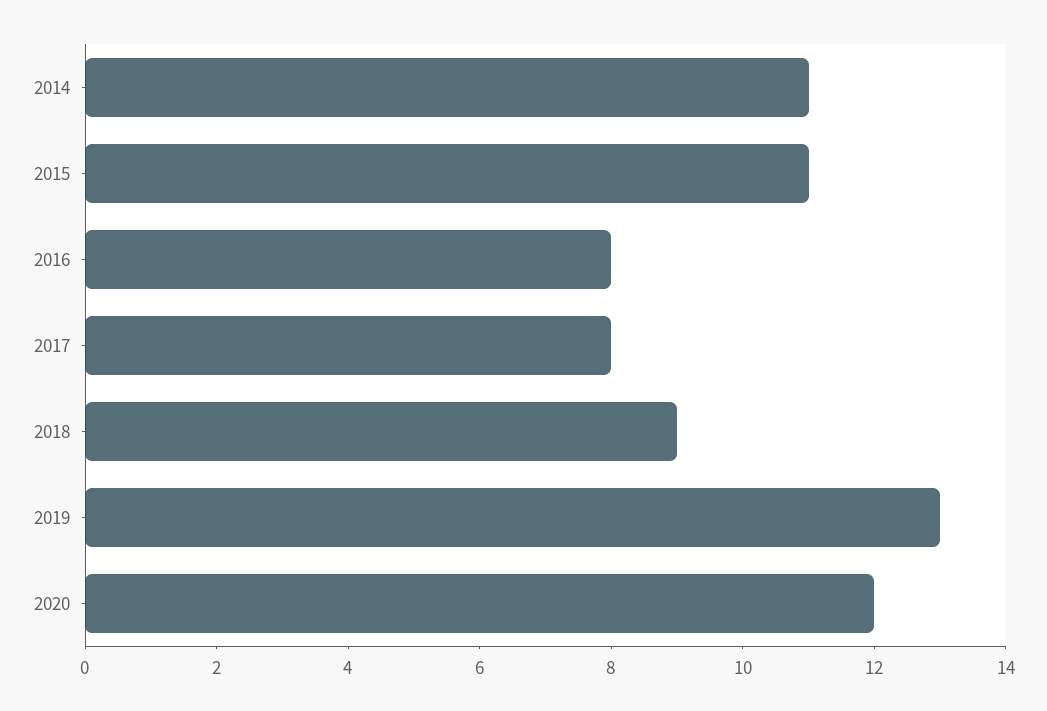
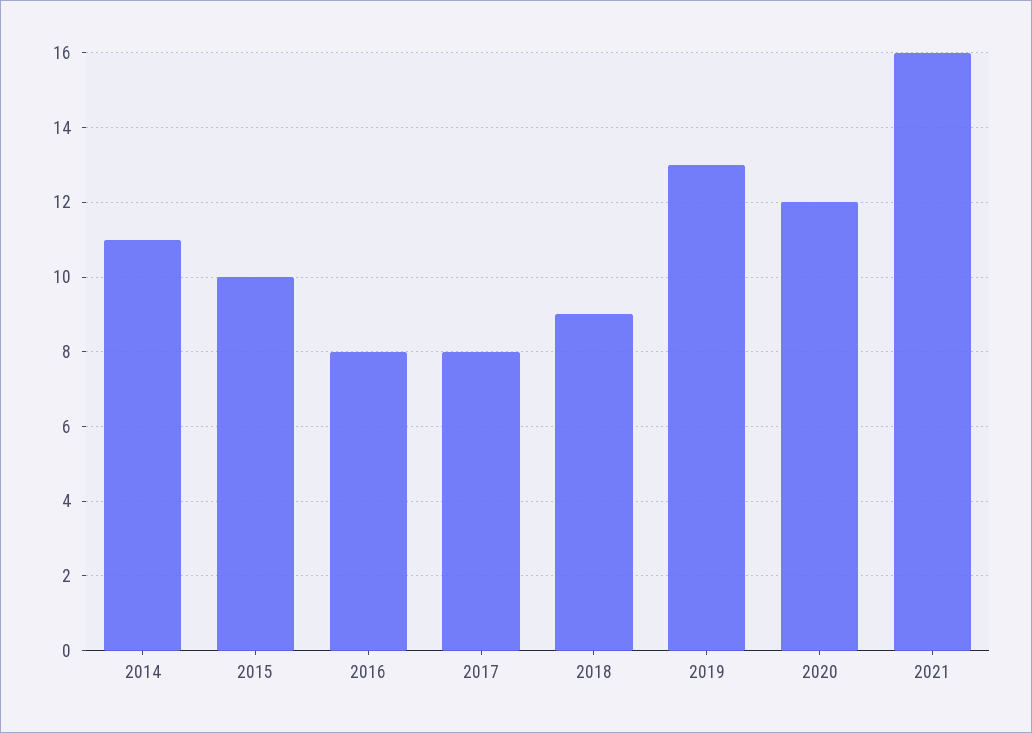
2015: 11 -> 10
2021: none -> 16

